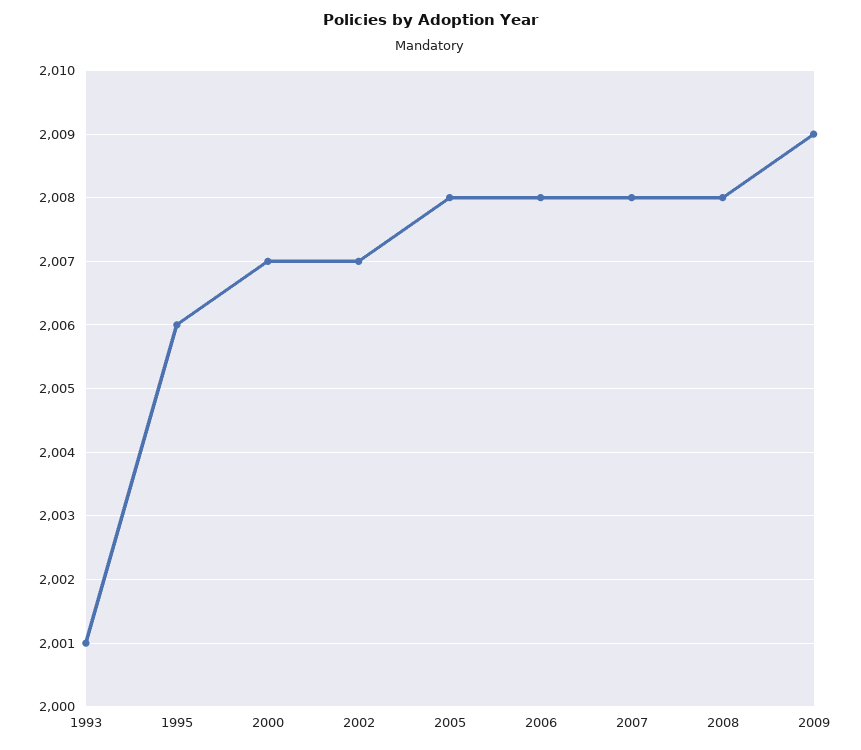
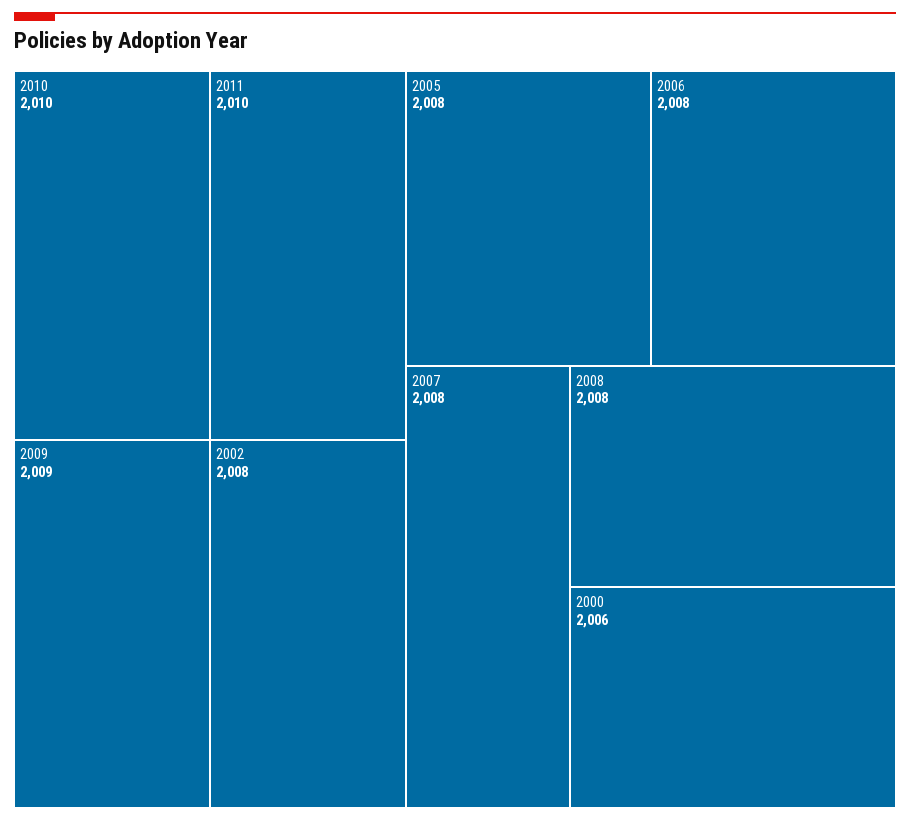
1993: 2001 -> none
1995: 2006 -> none
2000: 2007 -> 2006
2002: 2007 -> 2008
2010: none -> 2010
2011: none -> 2010

